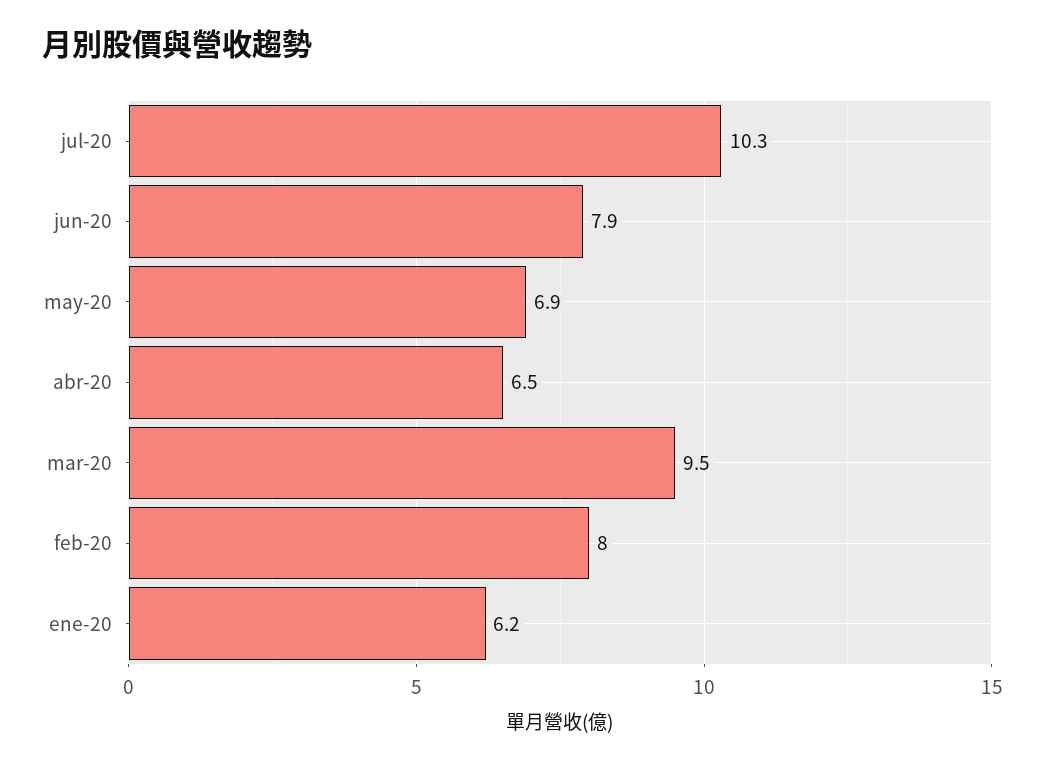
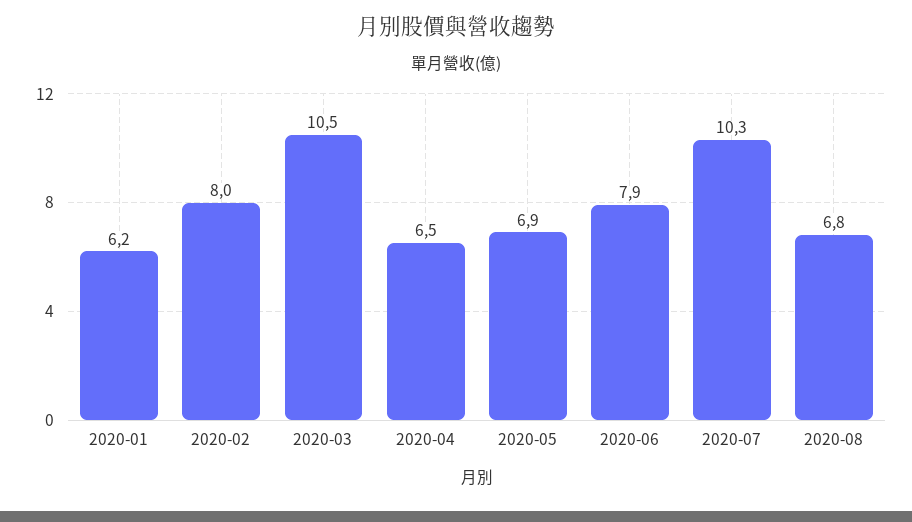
mar-20: 9.5 -> 10.5
2020-08: none -> 6.8

